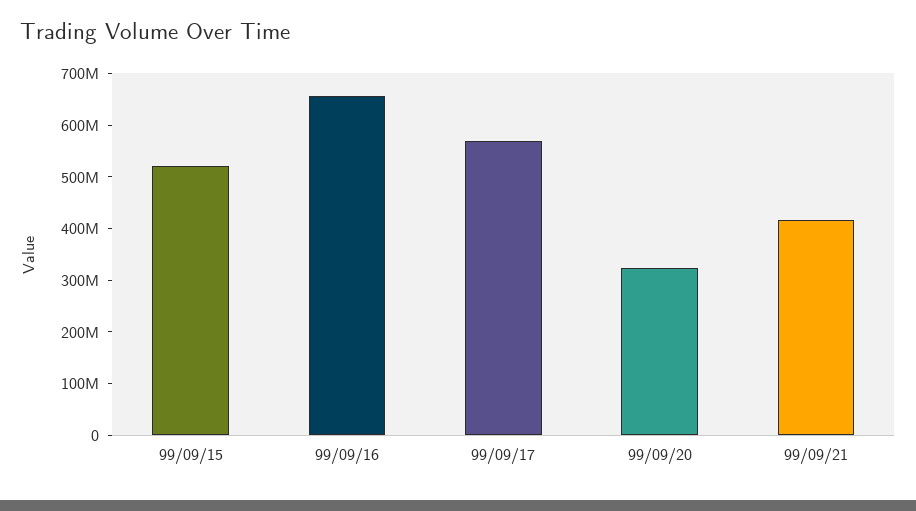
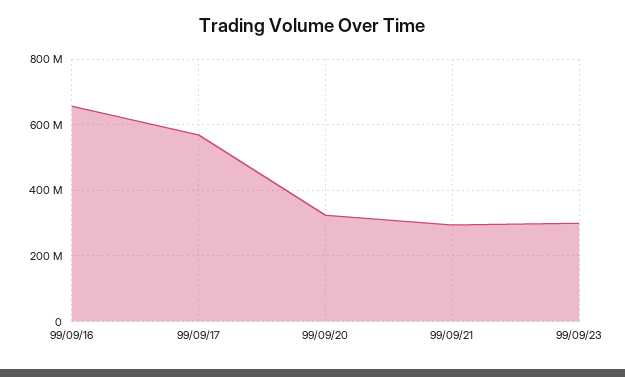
99/09/15: 520000000 -> none
99/09/21: 420000000 -> 300000000
99/09/23: none -> 300000000

